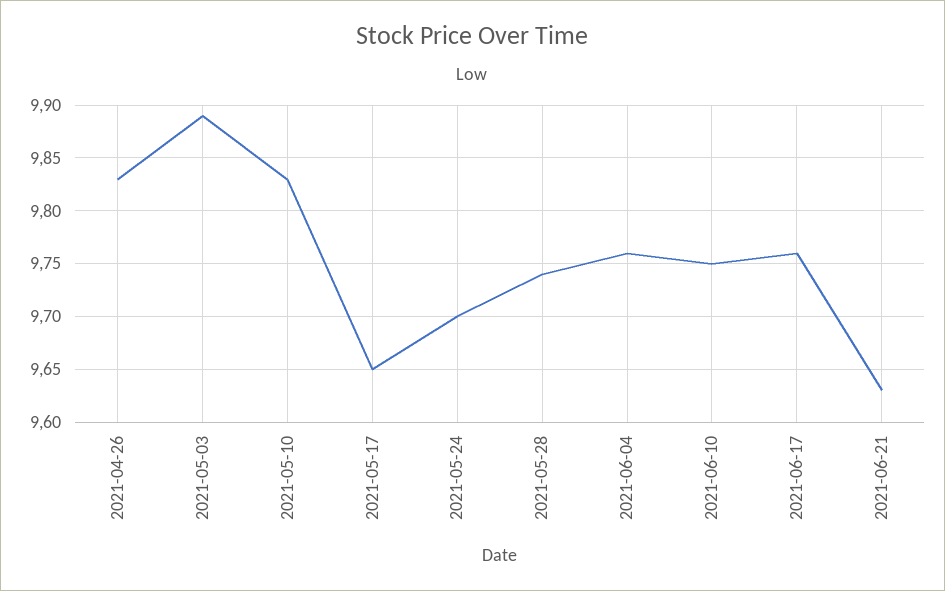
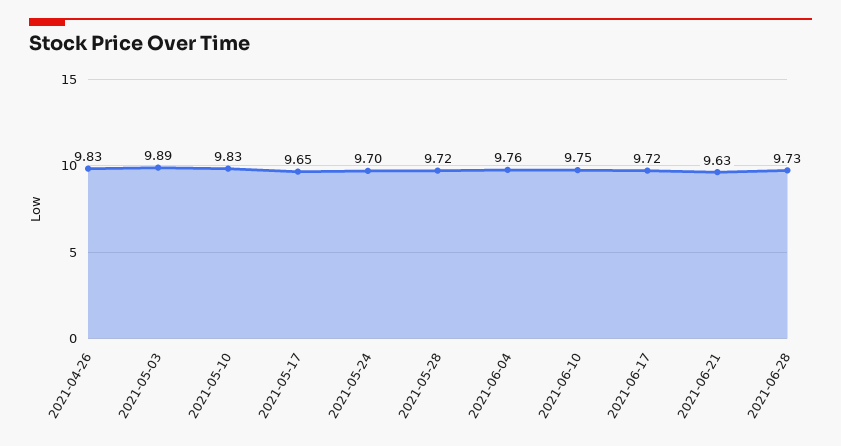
2021-05-28: 9.74 -> 9.72
2021-06-17: 9.76 -> 9.72
2021-06-28: none -> 9.73

